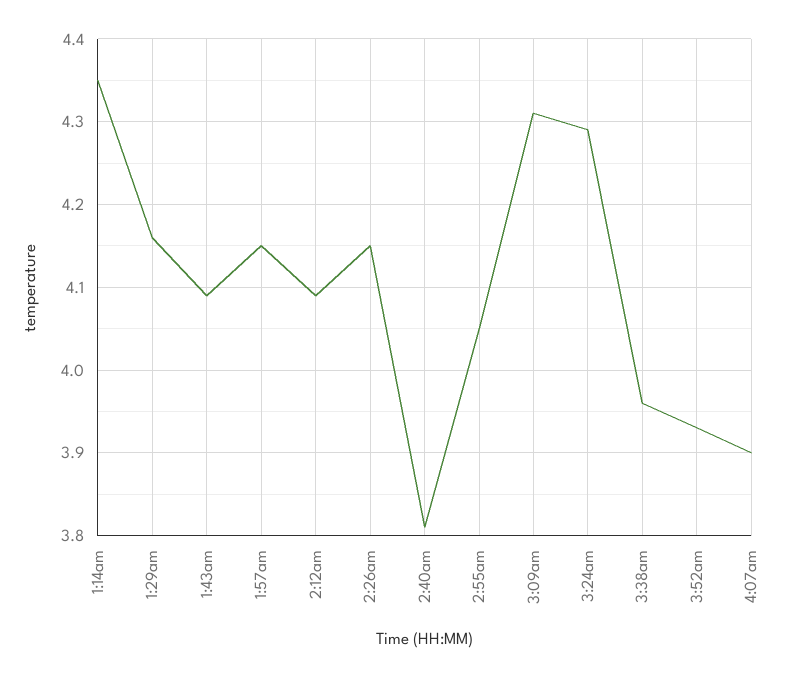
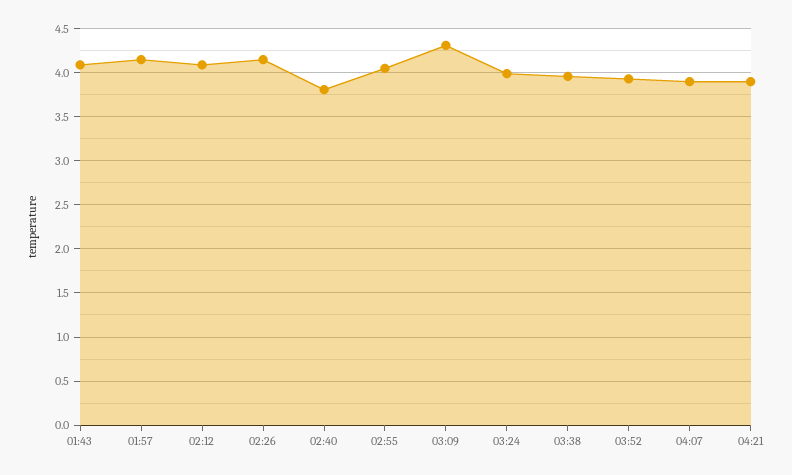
1:14am: 4.35 -> none
1:29am: 4.16 -> none
3:24am: 4.29 -> 4
04:21: none -> 3.9

